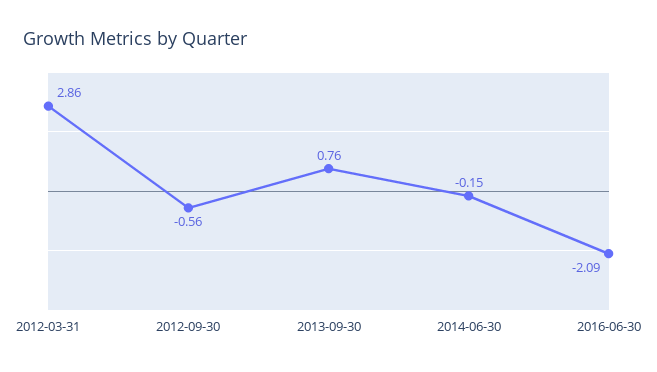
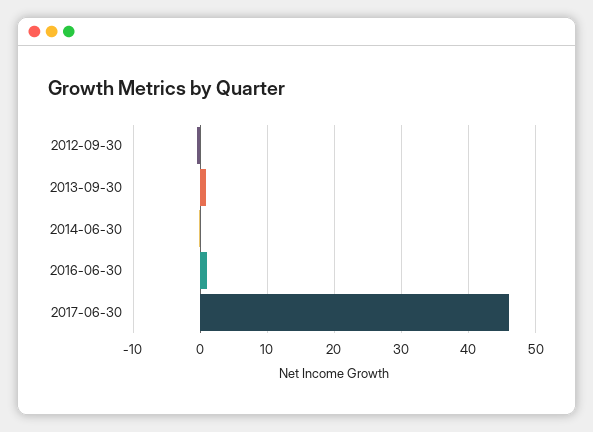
2012-03-31: 2.86 -> none
2016-06-30: -2.09 -> 1
2017-06-30: none -> 46

